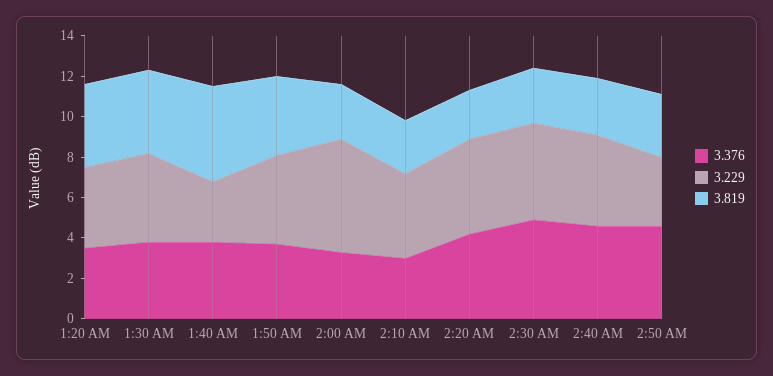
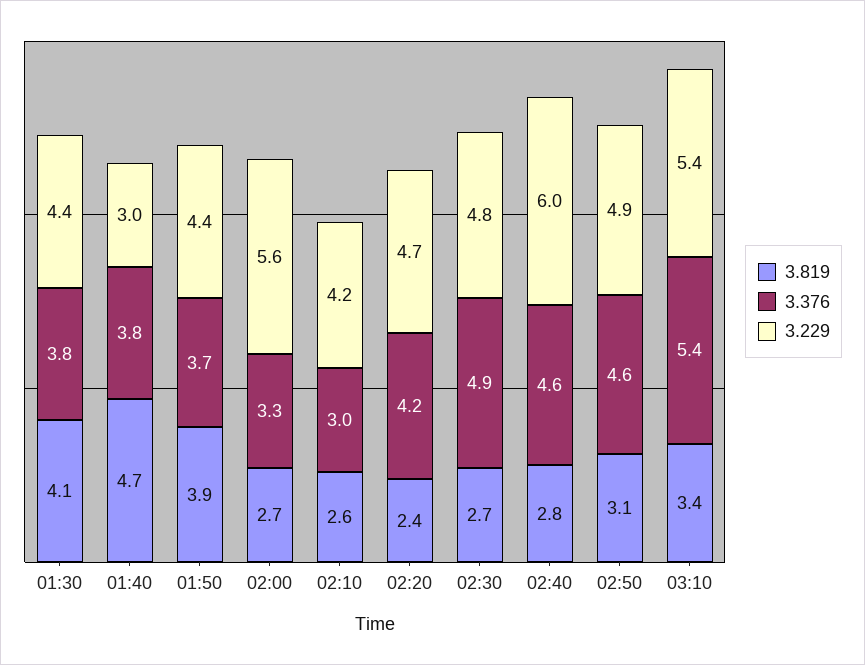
3.376, 1:20 AM: 3.5 -> none
3.229, 1:20 AM: 4 -> none
3.819, 1:20 AM: 4 -> none
3.229, 2:40 AM: 4.5 -> 6
3.229, 2:50 AM: 3.5 -> 4.9
3.819, 03:10: none -> 3.4
3.376, 03:10: none -> 5.4
3.229, 03:10: none -> 5.4

